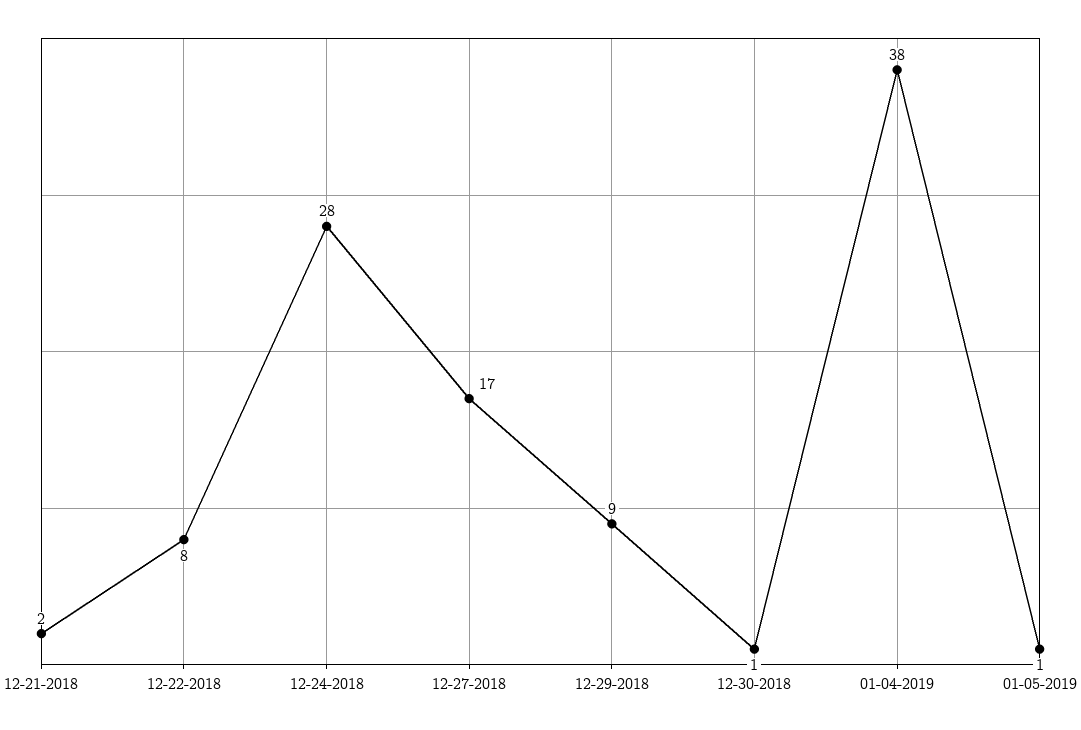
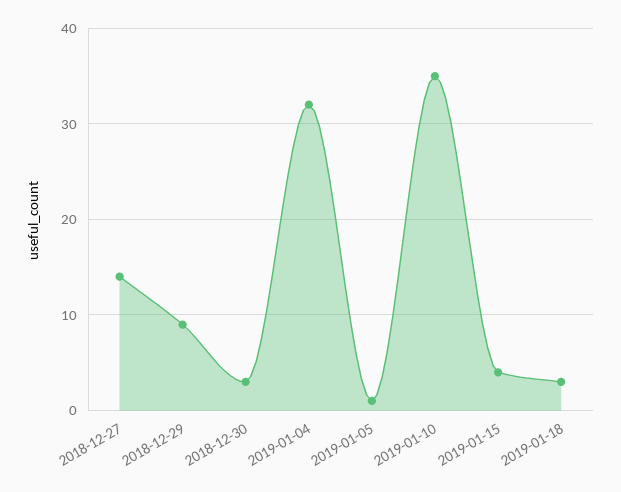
12-21-2018: 2 -> none
12-22-2018: 8 -> none
12-24-2018: 28 -> none
12-27-2018: 17 -> 14
12-30-2018: 1 -> 3
01-04-2019: 38 -> 32
2019-01-10: none -> 35
2019-01-15: none -> 4
2019-01-18: none -> 3

